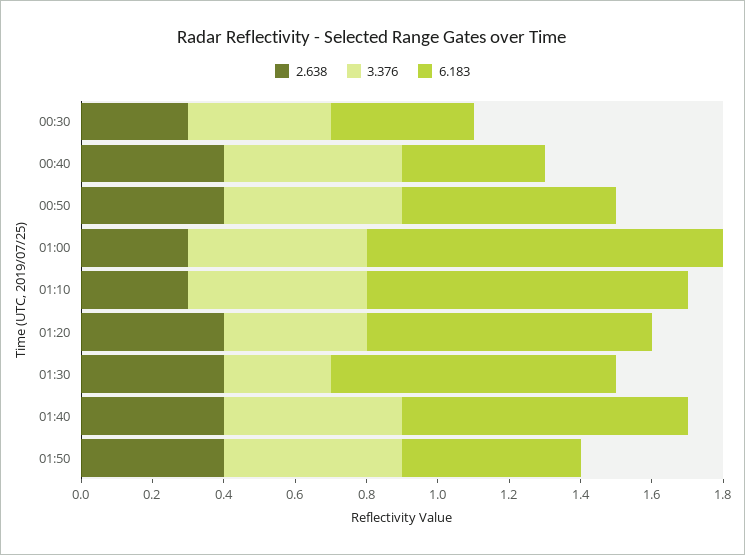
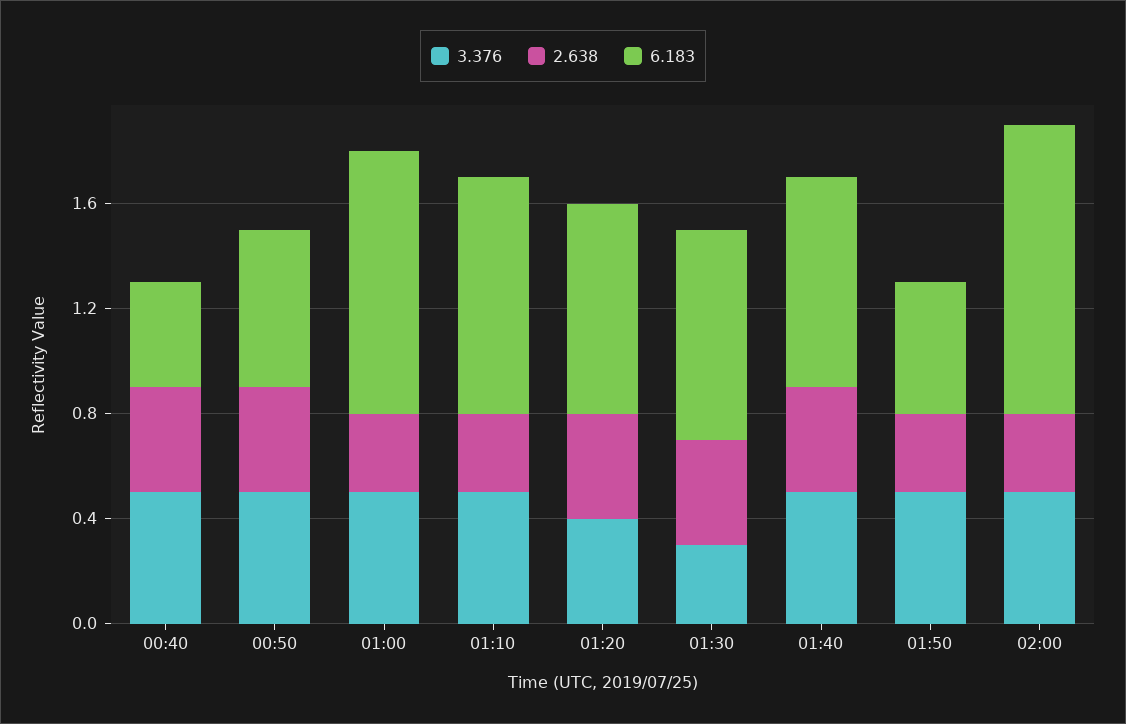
2.638, 00:30: 0.3 -> none
3.376, 00:30: 0.4 -> none
6.183, 00:30: 0.4 -> none
2.638, 01:50: 0.4 -> 0.3
3.376, 02:00: none -> 0.5
2.638, 02:00: none -> 0.3
6.183, 02:00: none -> 1.1

